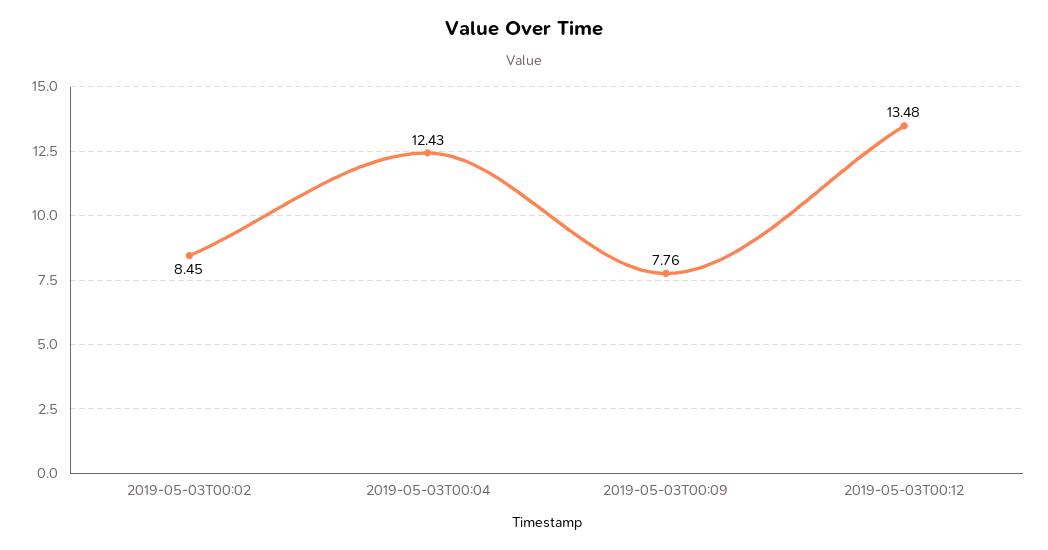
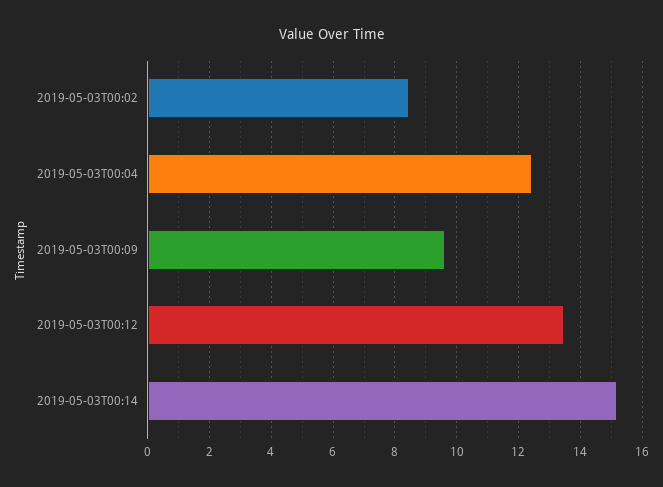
2019-05-03T00:09: 7.76 -> 9.6
2019-05-03T00:14: none -> 15.2

